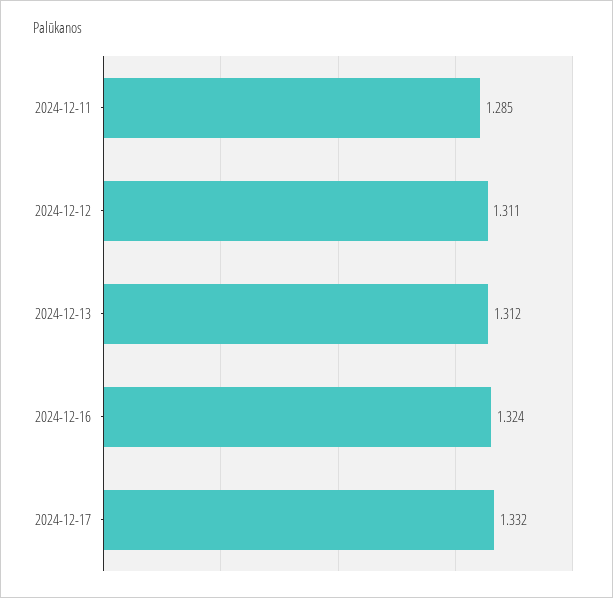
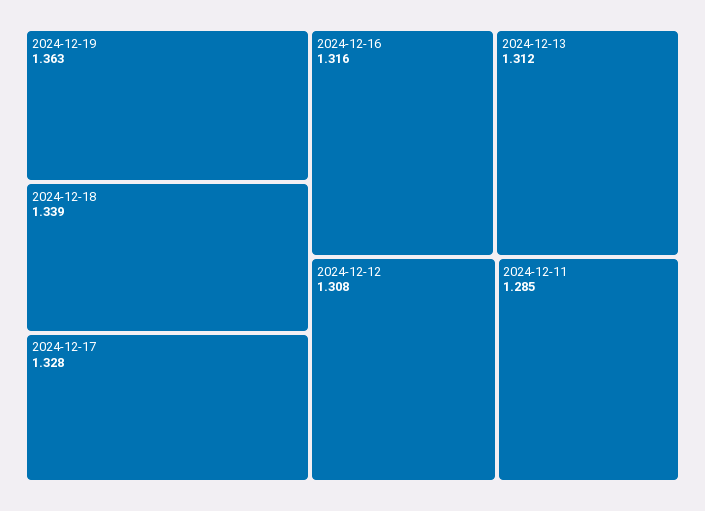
2024-12-12: 1.311 -> 1.308
2024-12-16: 1.324 -> 1.316
2024-12-17: 1.332 -> 1.328
2024-12-19: none -> 1.363
2024-12-18: none -> 1.339

